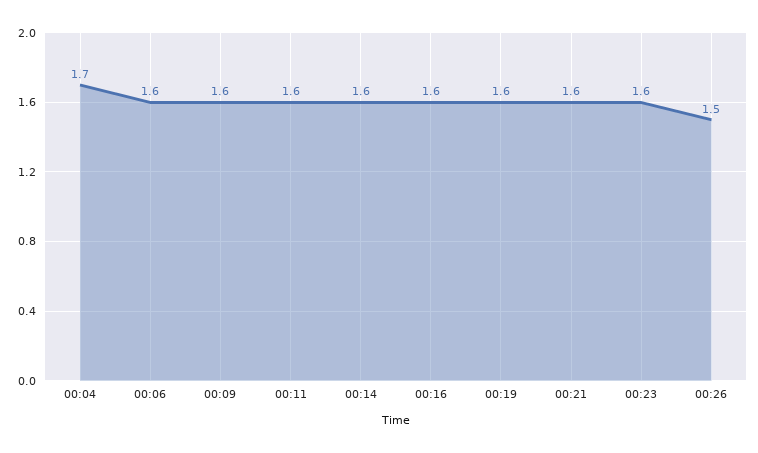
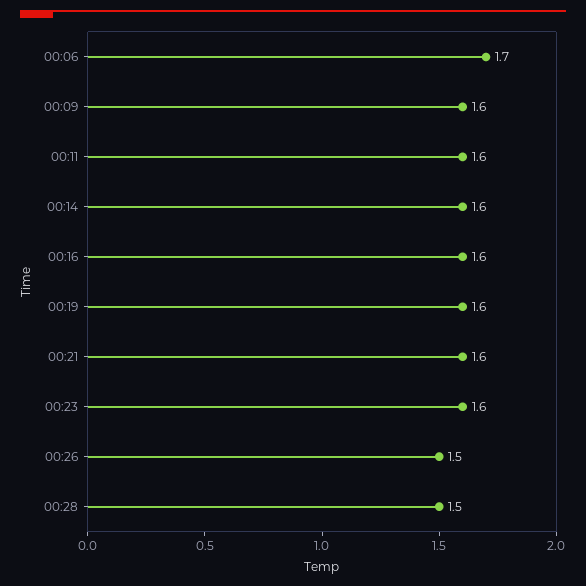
00:04: 1.7 -> none
00:06: 1.6 -> 1.7
00:28: none -> 1.5

